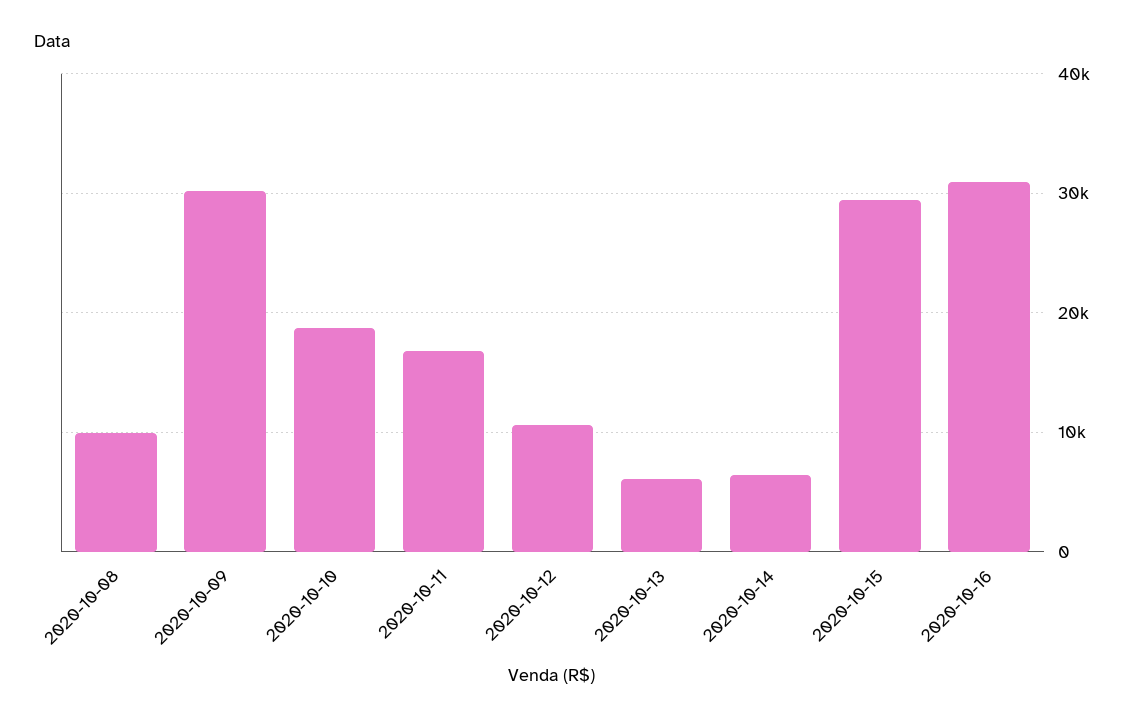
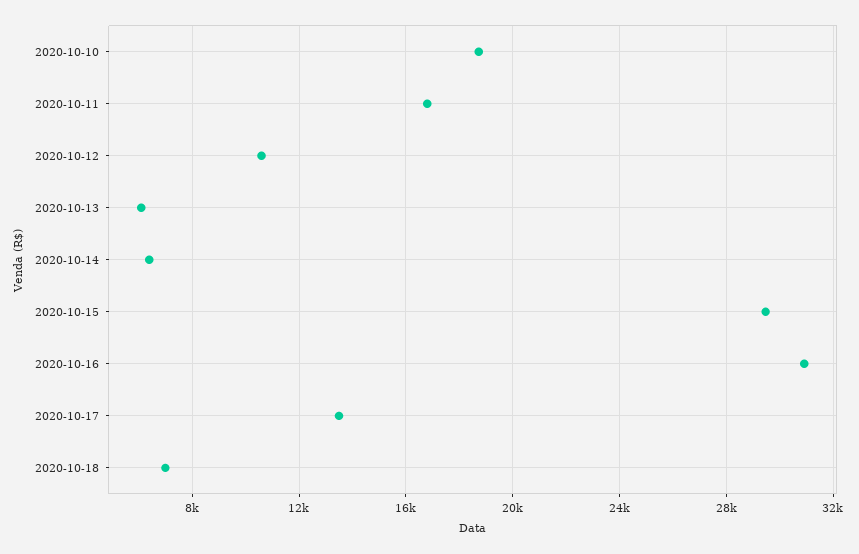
2020-10-08: 10000 -> none
2020-10-09: 30000 -> none
2020-10-17: none -> 13500
2020-10-18: none -> 7000

